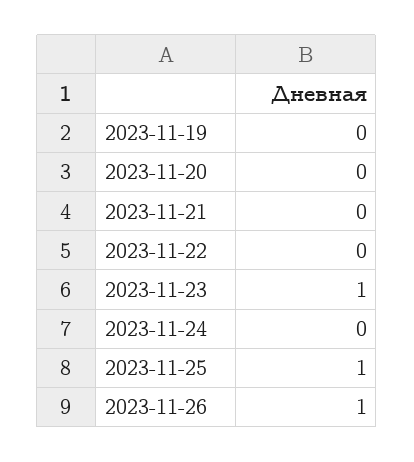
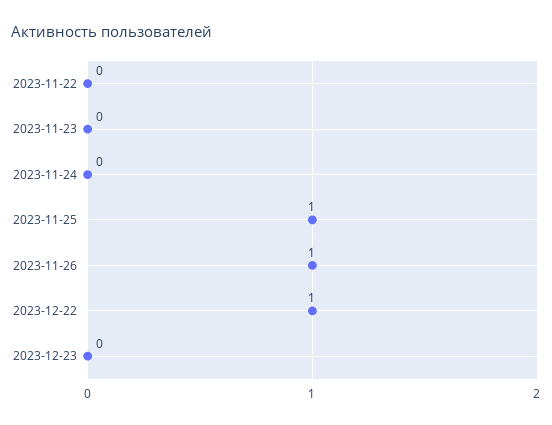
2023-11-19: 0 -> none
2023-11-20: 0 -> none
2023-11-21: 0 -> none
2023-11-23: 1 -> 0
2023-12-22: none -> 1
2023-12-23: none -> 0

